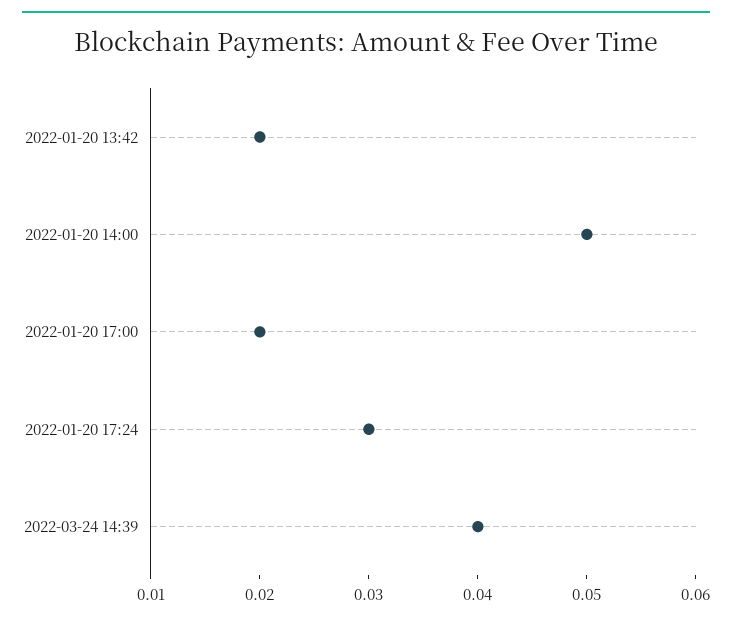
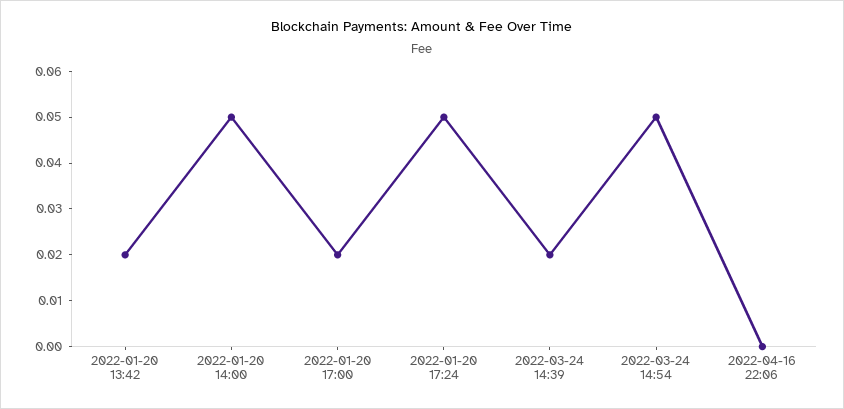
2022-01-20 17:24: 0.03 -> 0.05
2022-03-24 14:39: 0.04 -> 0.02
2022-03-24 14:54: none -> 0.05
2022-04-16 22:06: none -> 0

